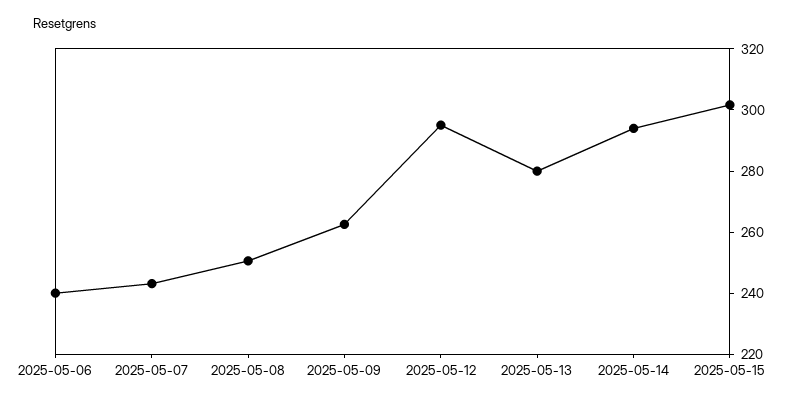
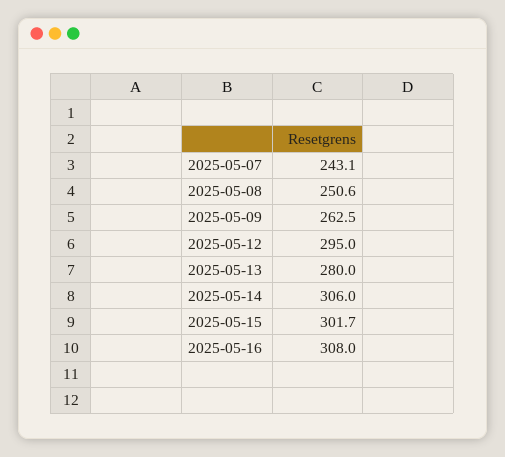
2025-05-06: 240 -> none
2025-05-14: 295 -> 306
2025-05-16: none -> 308

